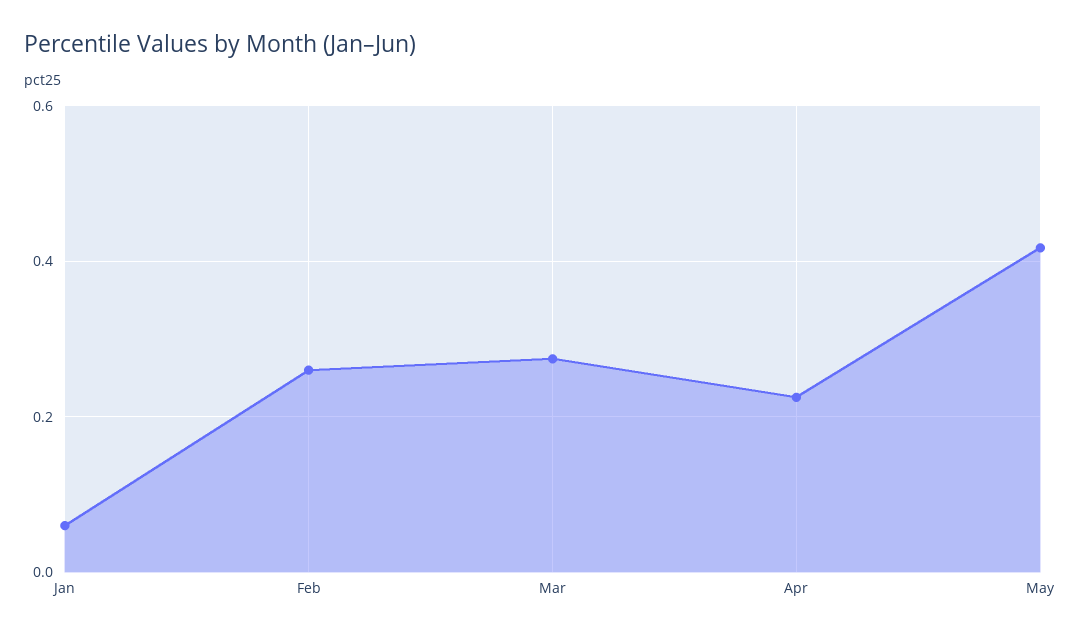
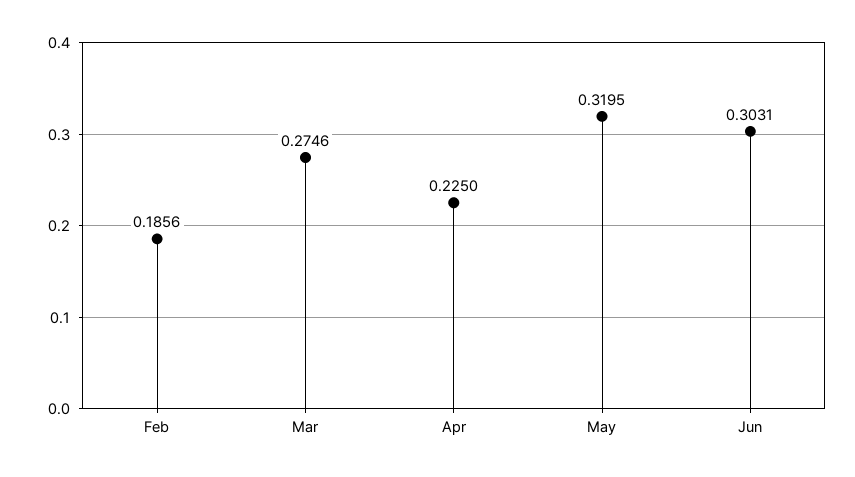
Jan: 0.06 -> none
Feb: 0.26 -> 0.1856
May: 0.42 -> 0.3195
Jun: none -> 0.3031

